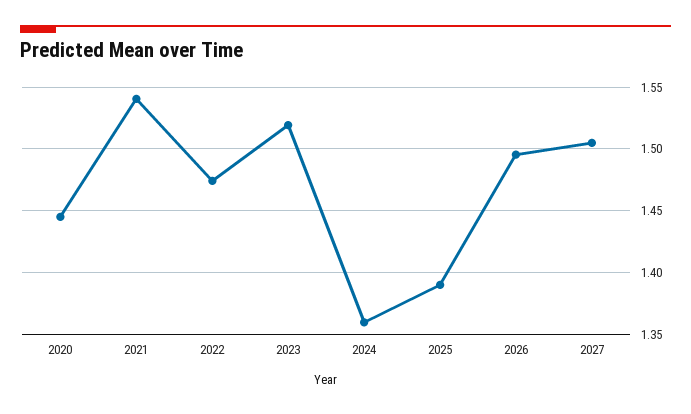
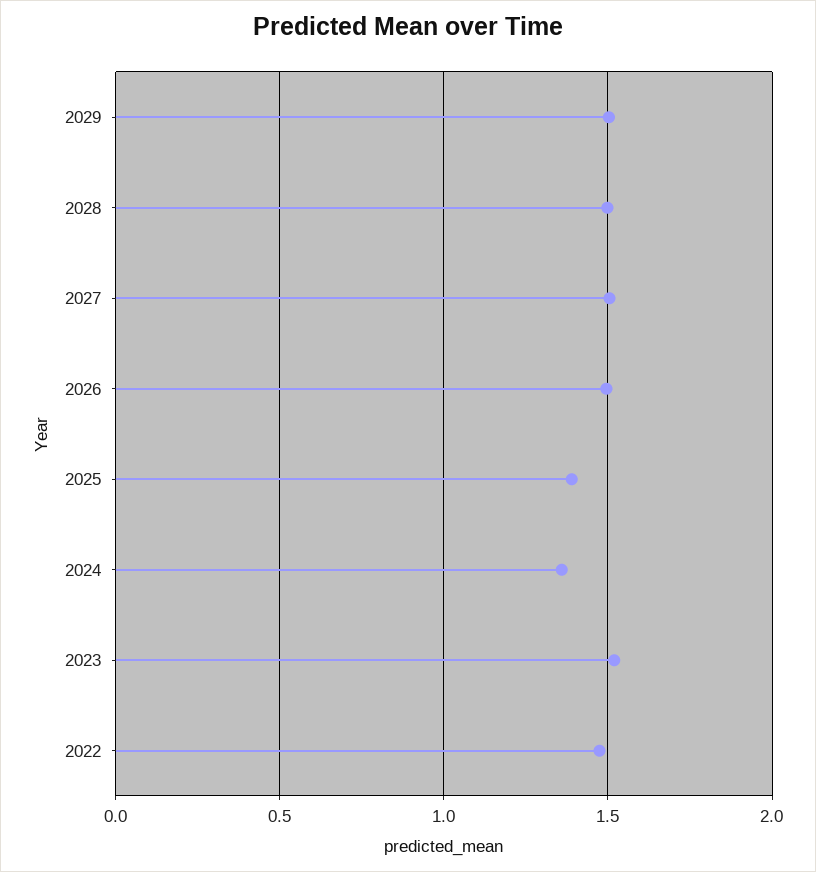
2020: 1.445 -> none
2021: 1.54 -> none
2029: none -> 1.5
2028: none -> 1.5

